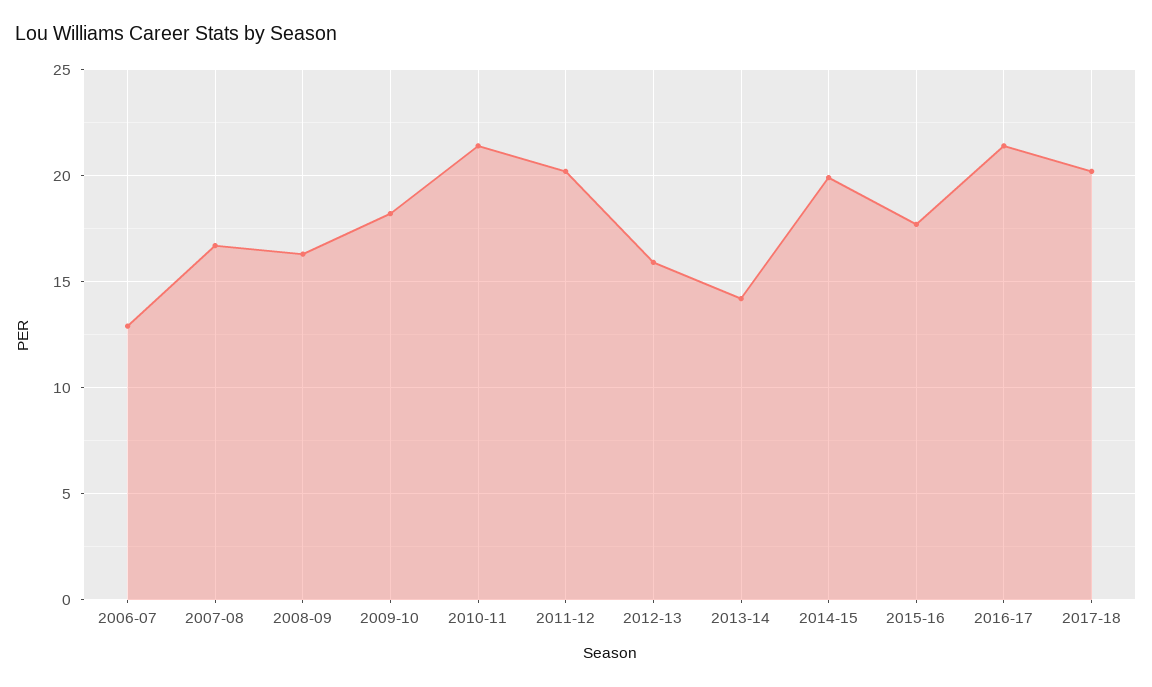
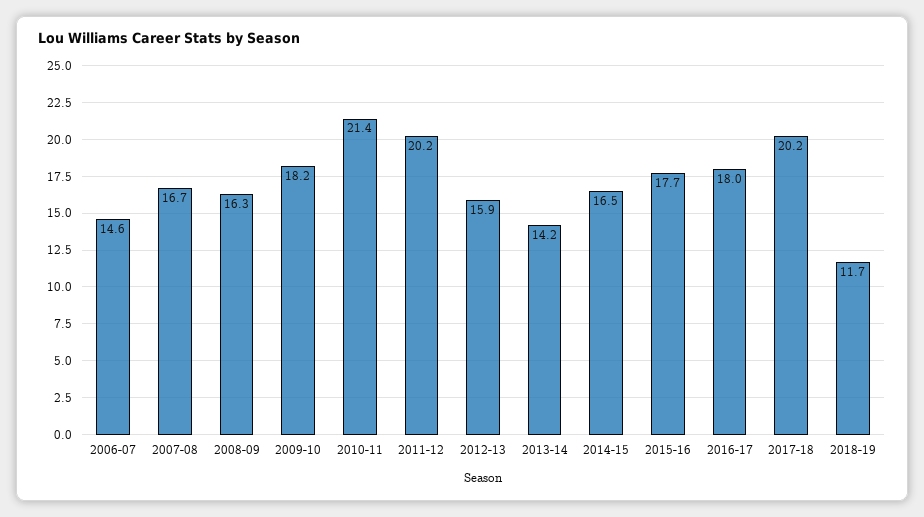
2006-07: 13 -> 14.6
2014-15: 20 -> 16.5
2016-17: 21.5 -> 18
2018-19: none -> 11.7

